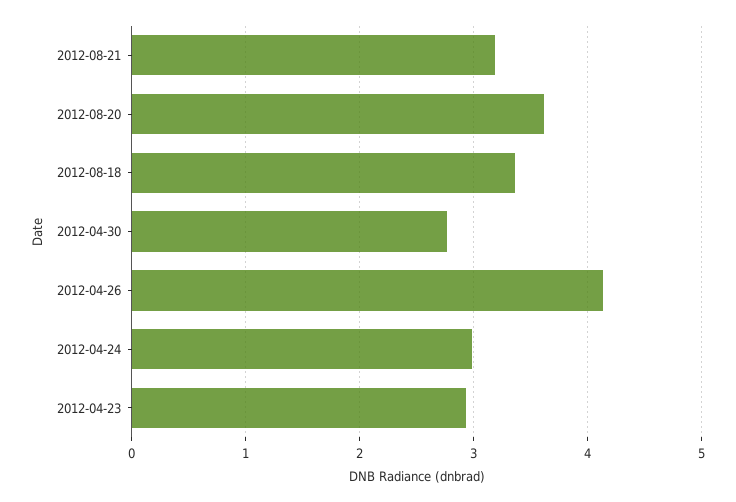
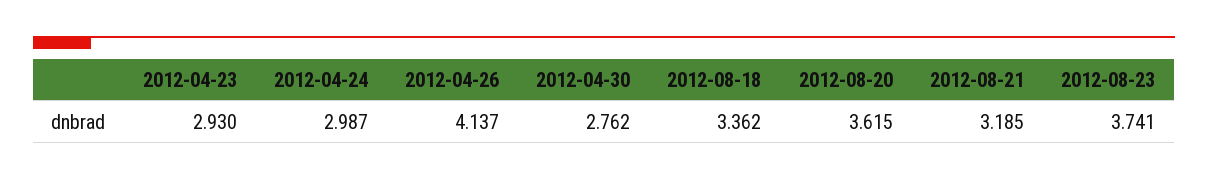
2012-08-23: none -> 3.741

